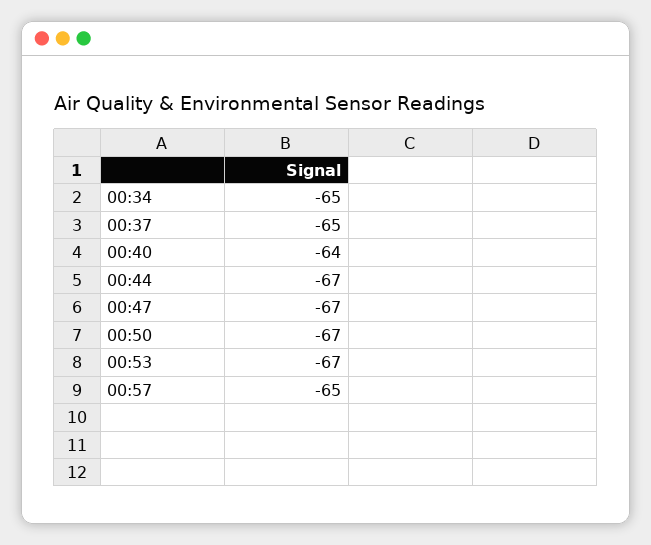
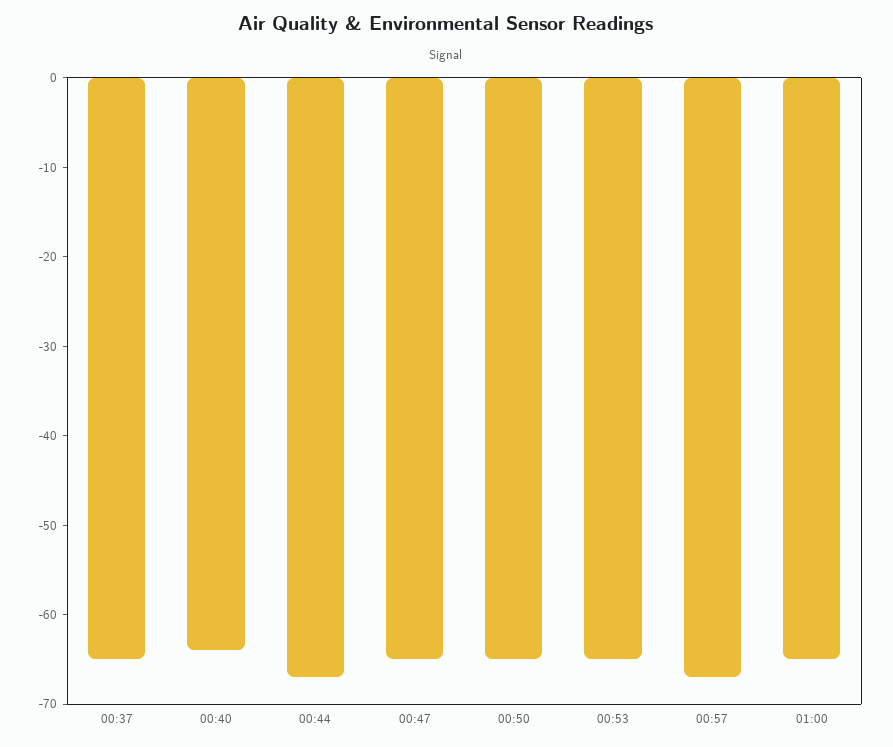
00:34: -65 -> none
00:47: -67 -> -65
00:50: -67 -> -65
00:53: -67 -> -65
00:57: -65 -> -67
01:00: none -> -65

